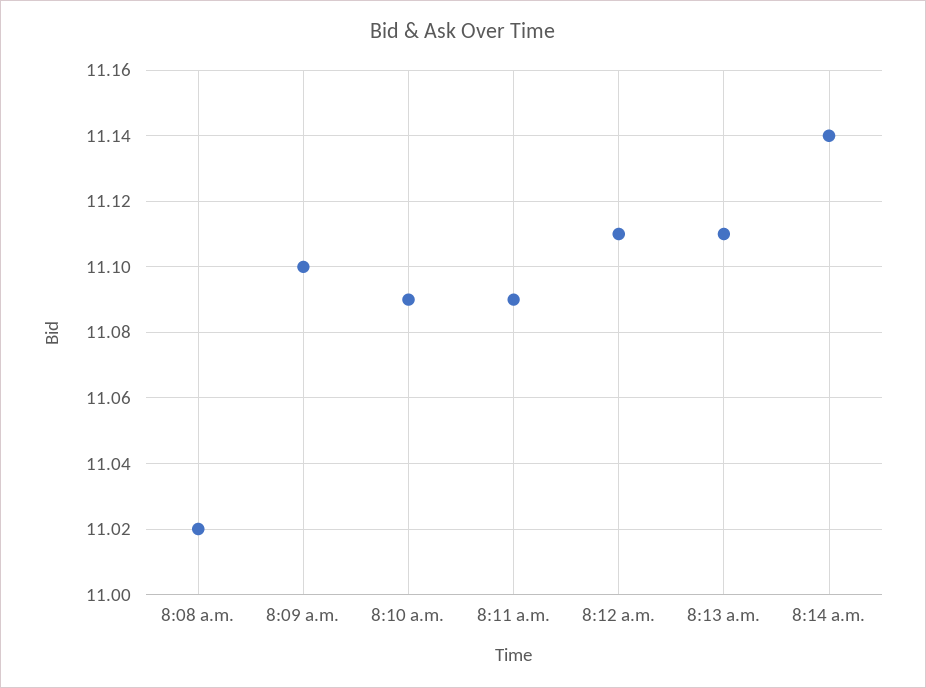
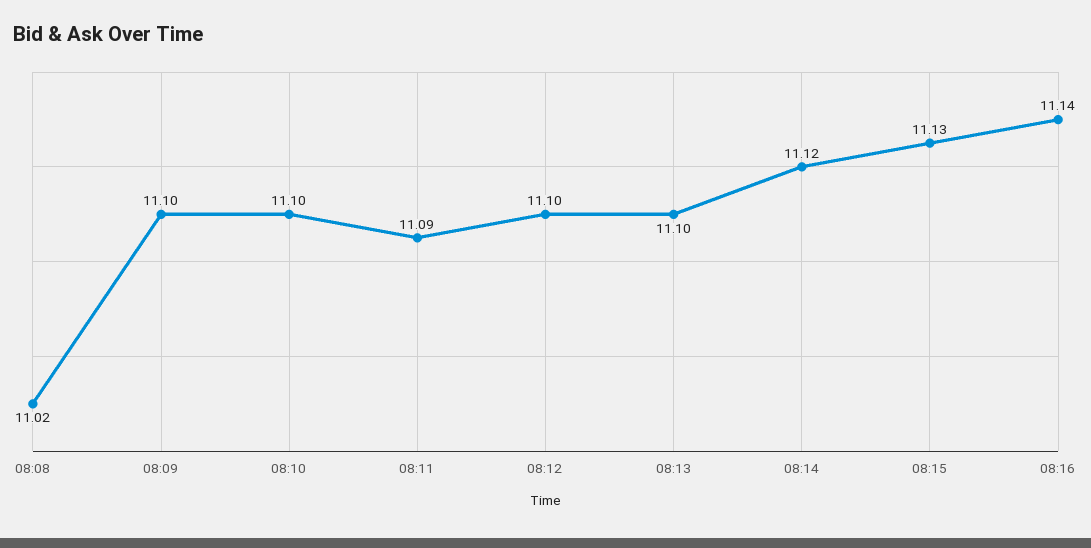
8:10 a.m.: 11.09 -> 11.1
8:12 a.m.: 11.11 -> 11.1
8:13 a.m.: 11.11 -> 11.1
8:14 a.m.: 11.14 -> 11.12
08:15: none -> 11.13
08:16: none -> 11.14

